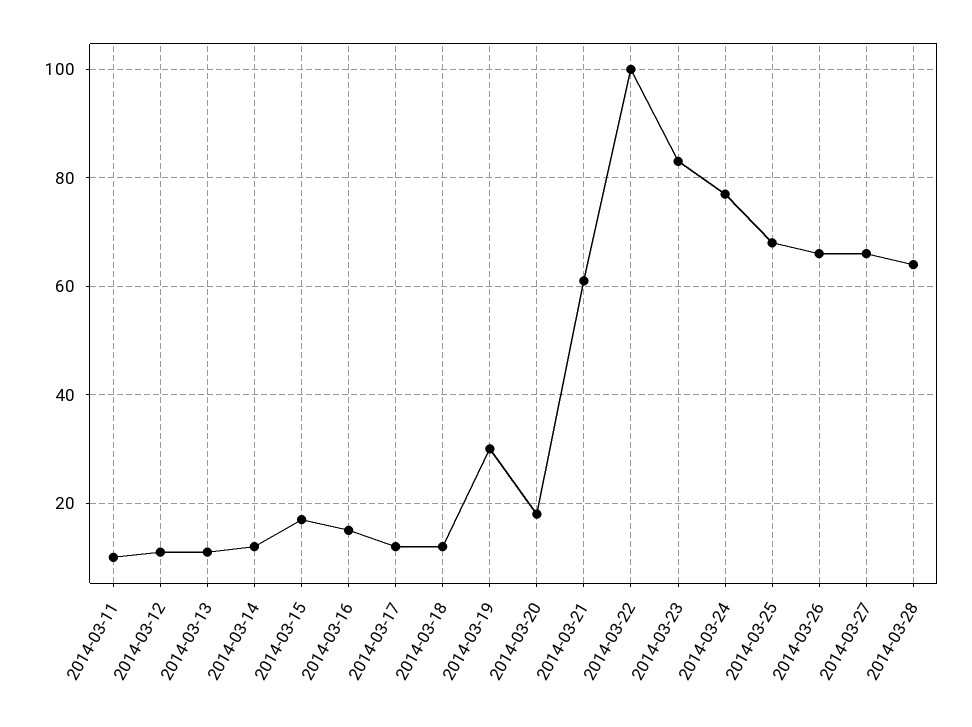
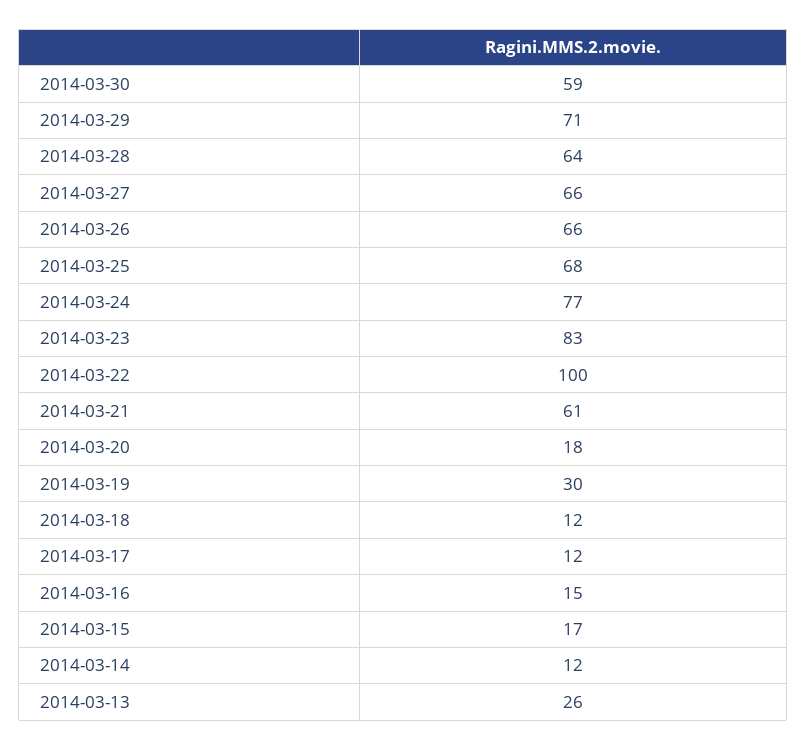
2014-03-11: 10 -> none
2014-03-12: 10 -> none
2014-03-13: 10 -> 26
2014-03-30: none -> 59
2014-03-29: none -> 71

